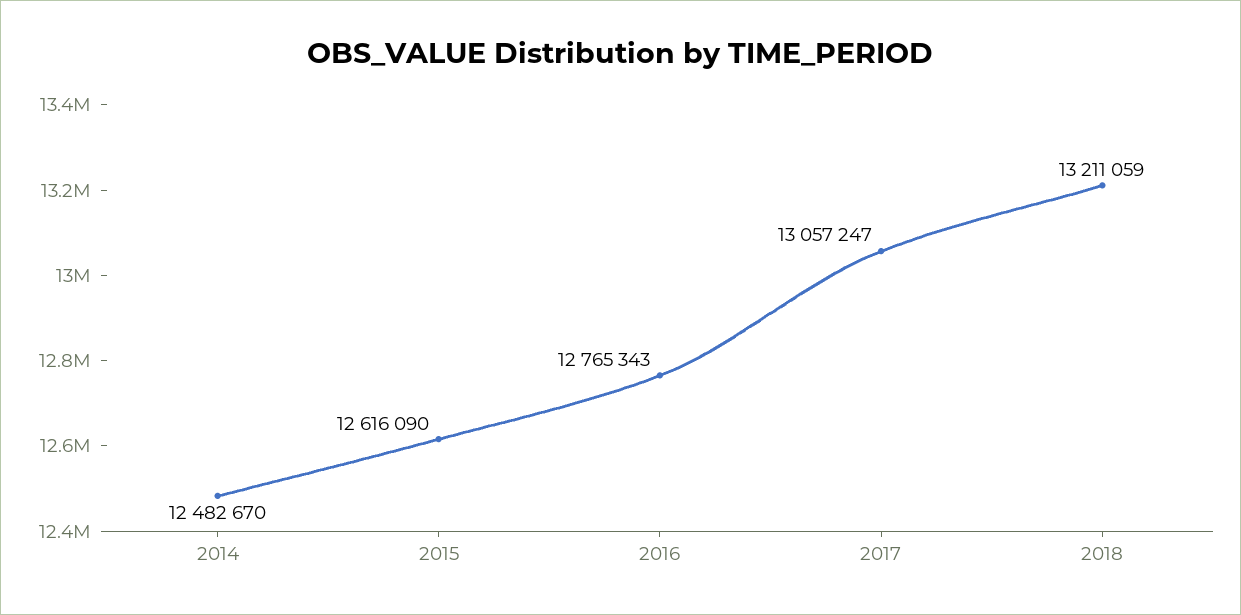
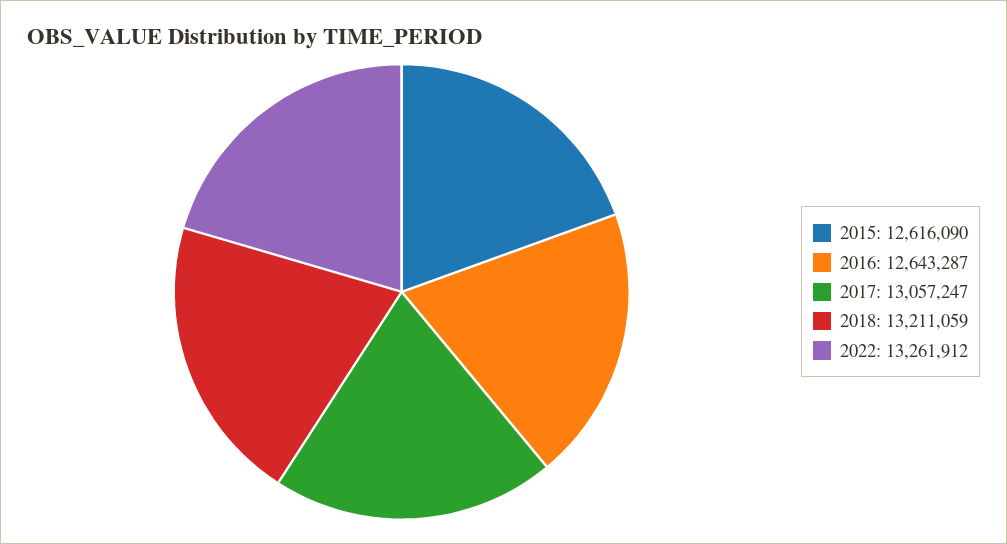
2014: 12482670 -> none
2016: 12765343 -> 12643287
2022: none -> 13261912

